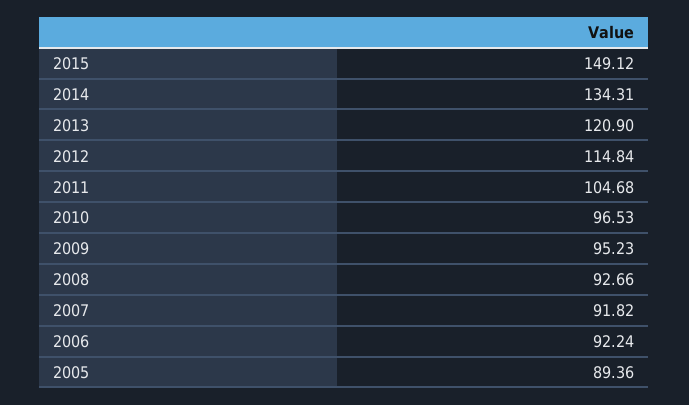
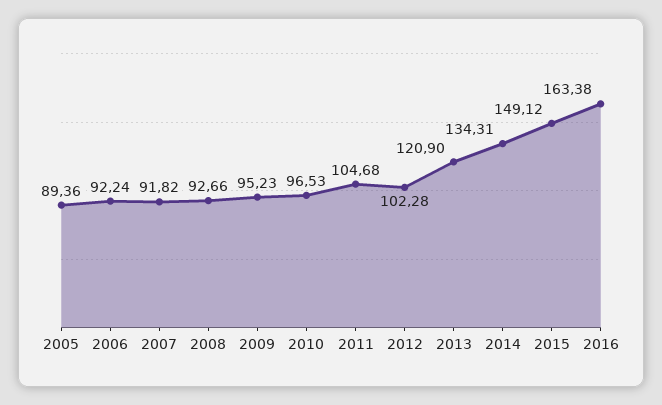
2012: 114.84 -> 102.28
2016: none -> 163.38

